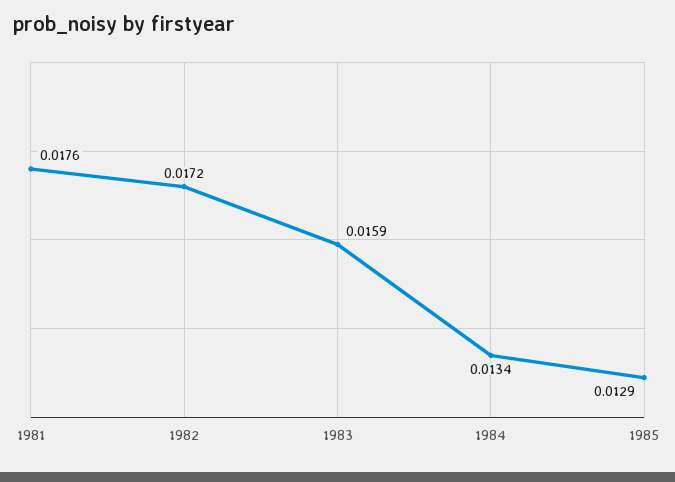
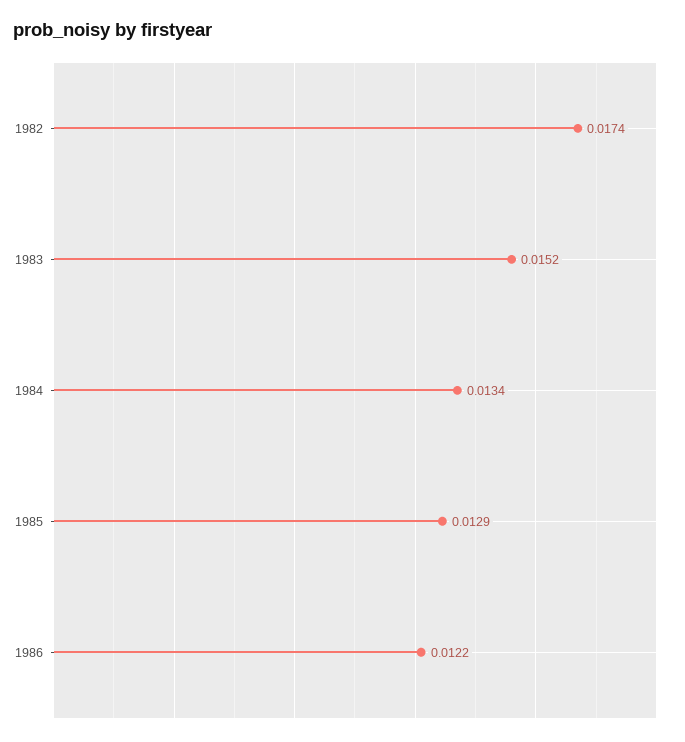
1981: 0.0176 -> none
1982: 0.0172 -> 0.0174
1983: 0.0159 -> 0.0152
1986: none -> 0.0122

